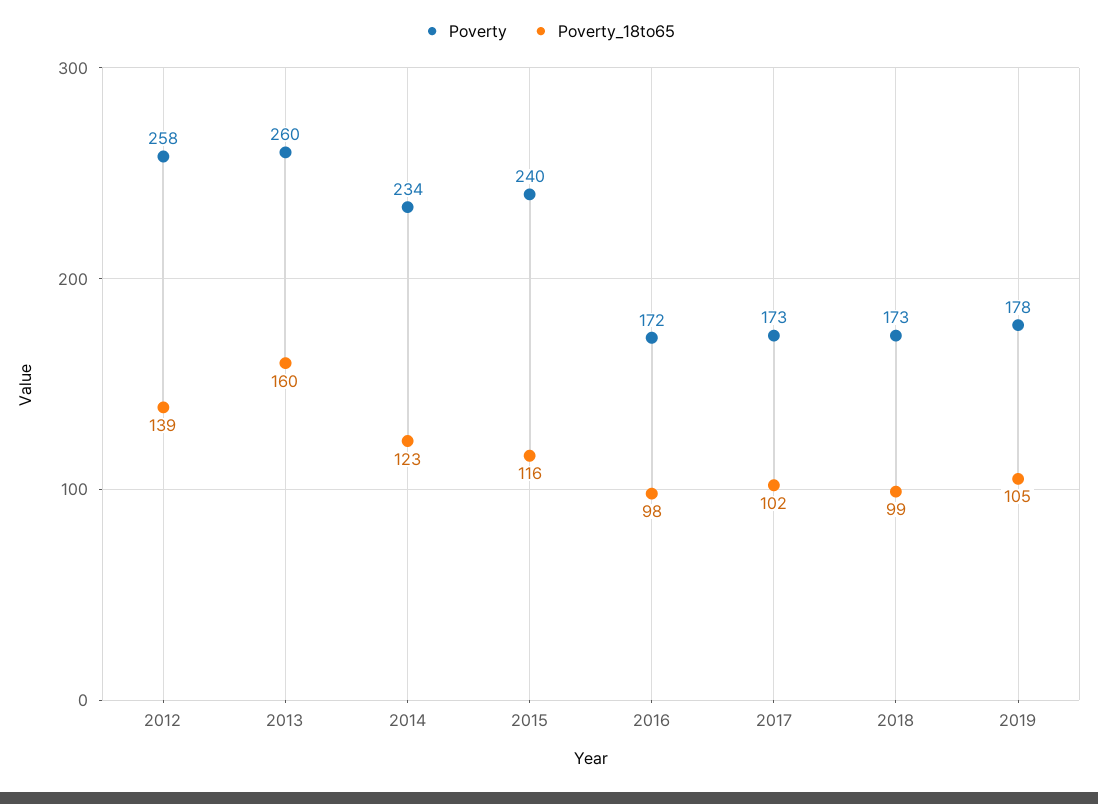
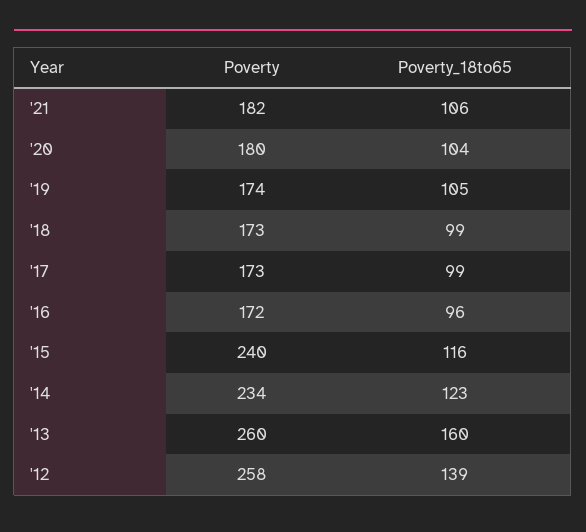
Poverty_18to65, 2016: 98 -> 96
Poverty_18to65, 2017: 102 -> 99
Poverty, 2019: 178 -> 174
Poverty, '21: none -> 182
Poverty_18to65, '21: none -> 106
Poverty, '20: none -> 180
Poverty_18to65, '20: none -> 104

